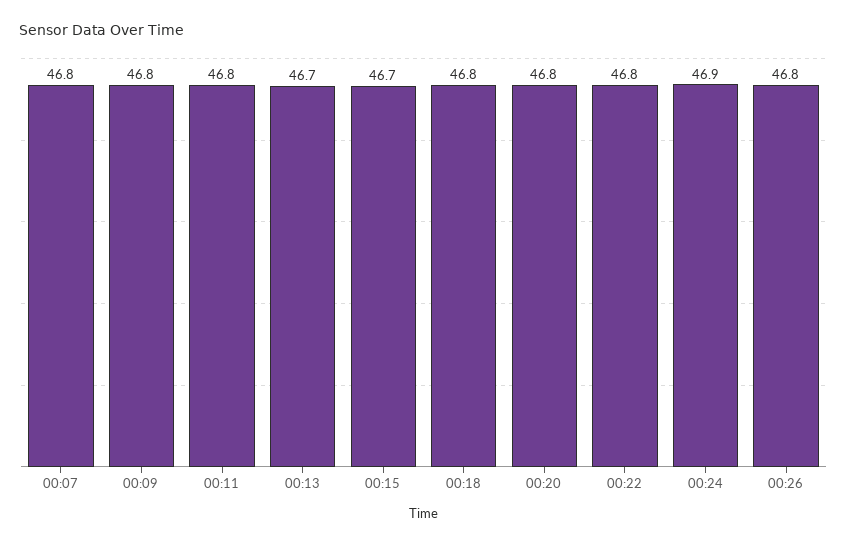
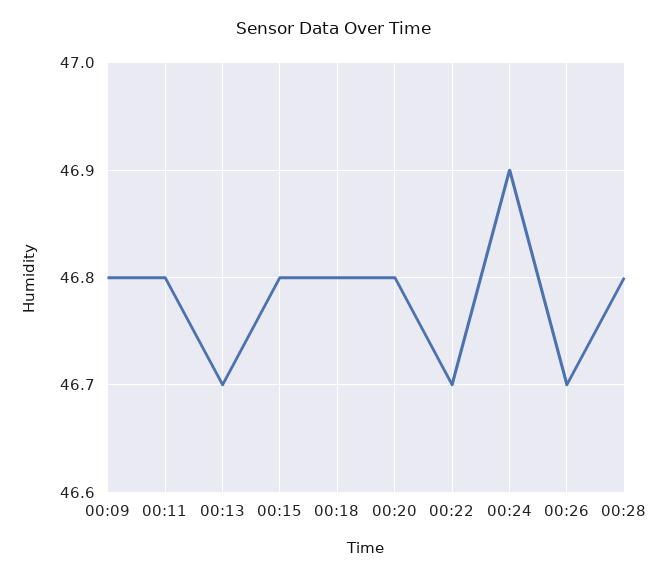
00:07: 46.8 -> none
00:15: 46.7 -> 46.8
00:22: 46.8 -> 46.7
00:26: 46.8 -> 46.7
00:28: none -> 46.8

